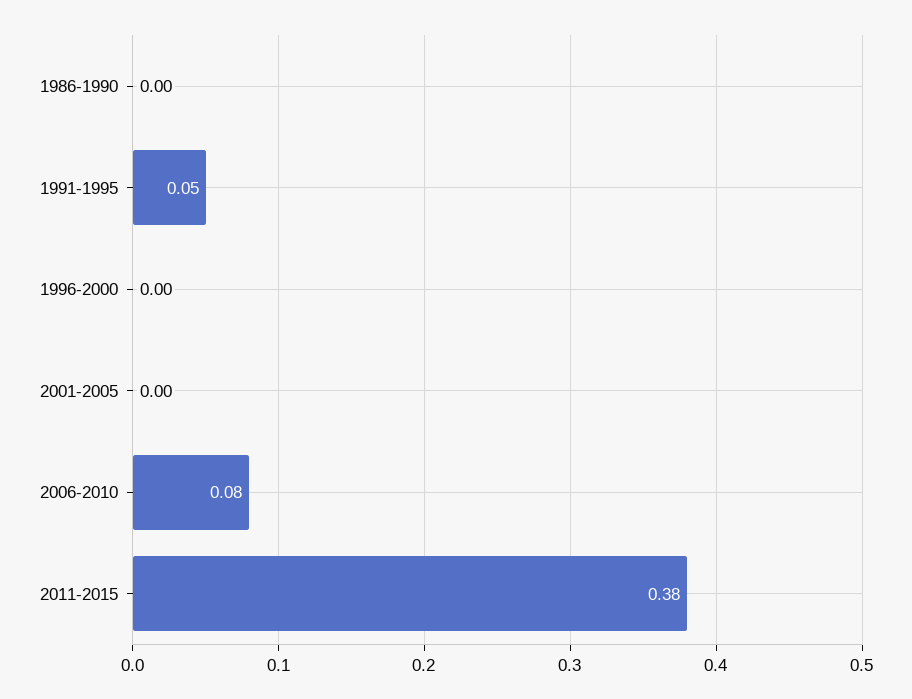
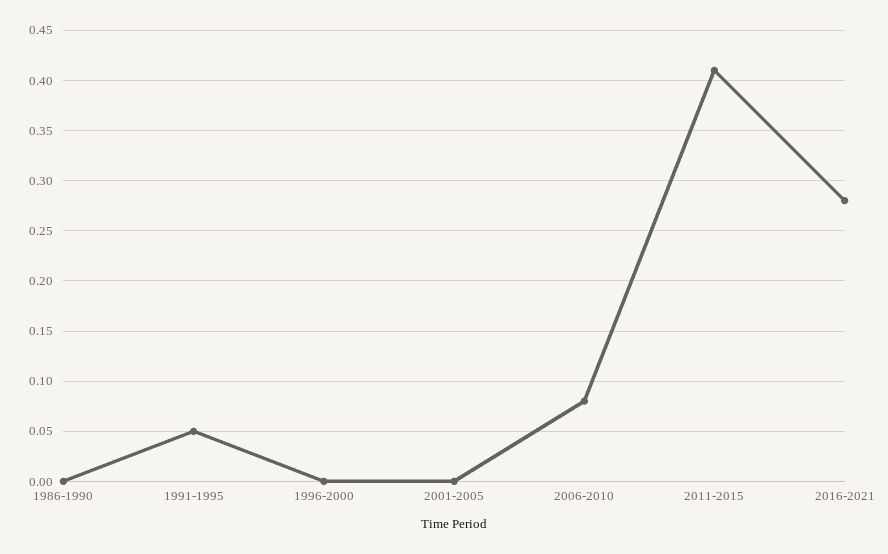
2011-2015: 0.38 -> 0.41
2016-2021: none -> 0.28

